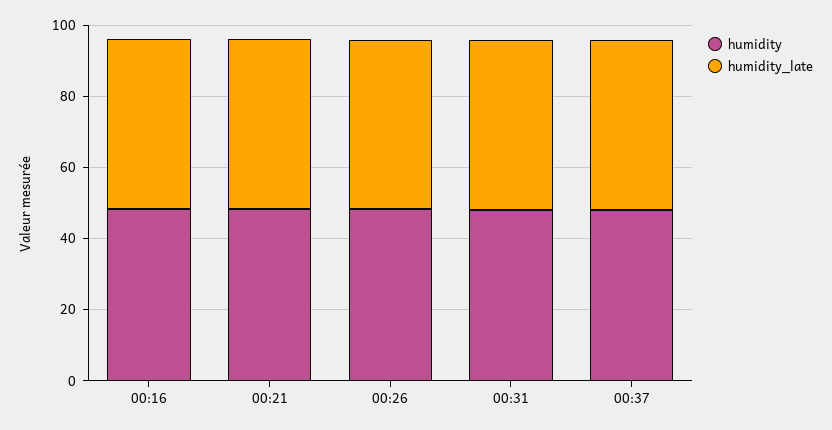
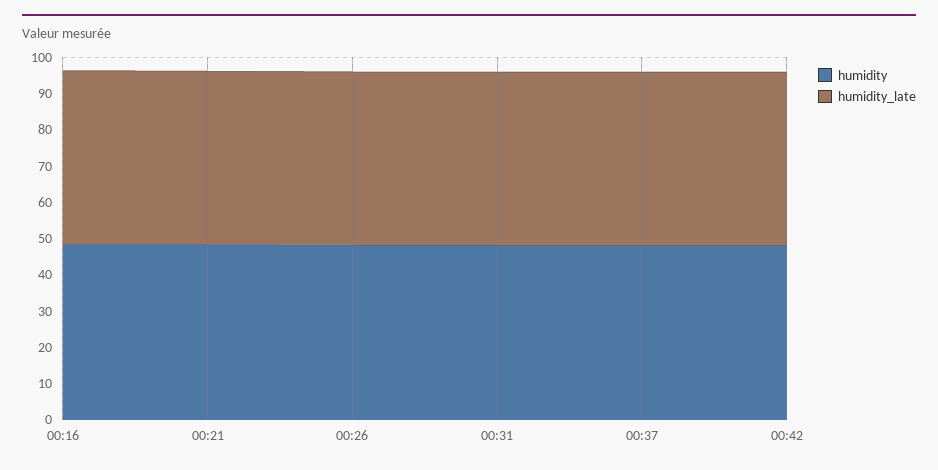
humidity, 00:42: none -> 47.5
humidity_late, 00:42: none -> 47.5

